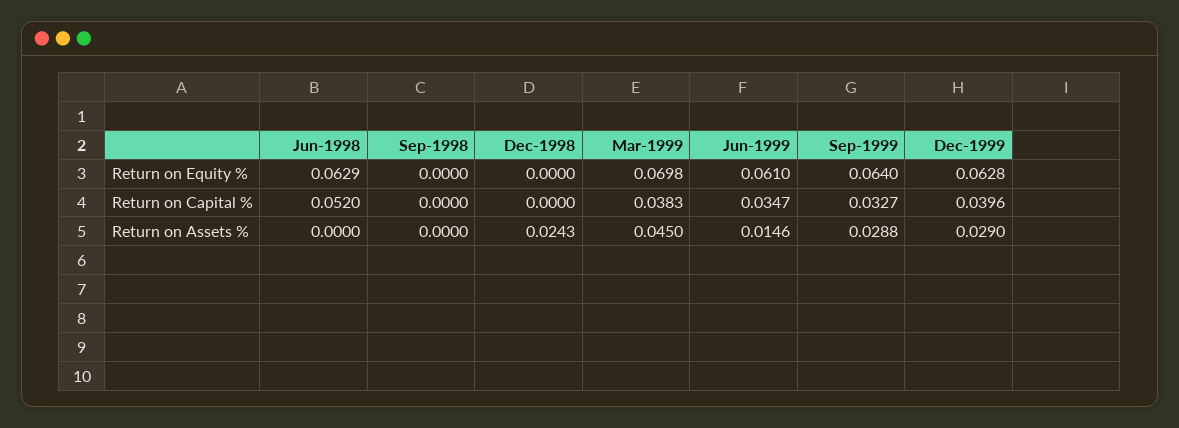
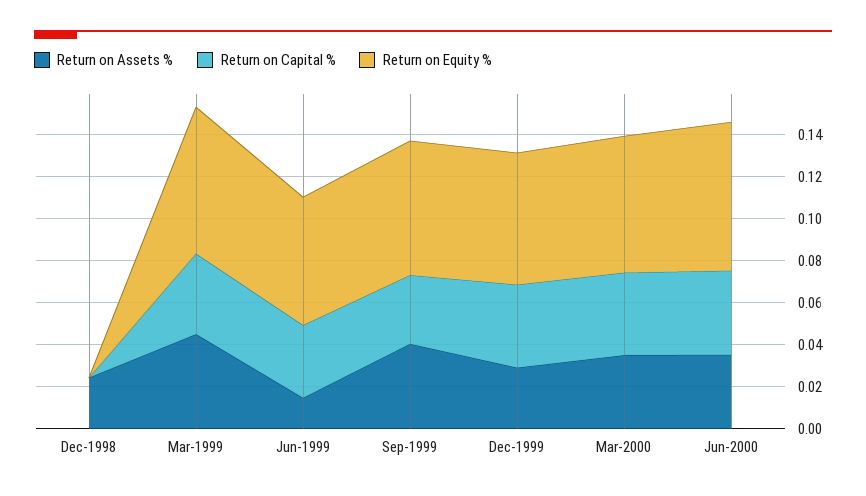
Return on Equity %, Jun-1998: 0.0629 -> none
Return on Equity %, Sep-1998: 0 -> none
Return on Capital %, Jun-1998: 0.052 -> none
Return on Capital %, Sep-1998: 0 -> none
Return on Assets %, Jun-1998: 0 -> none
Return on Assets %, Sep-1998: 0 -> none
Return on Assets %, Sep-1999: 0.0288 -> 0.04
Return on Assets %, Mar-2000: none -> 0.035
Return on Capital %, Mar-2000: none -> 0.04
Return on Equity %, Mar-2000: none -> 0.065
Return on Assets %, Jun-2000: none -> 0.035
Return on Capital %, Jun-2000: none -> 0.04
Return on Equity %, Jun-2000: none -> 0.07

